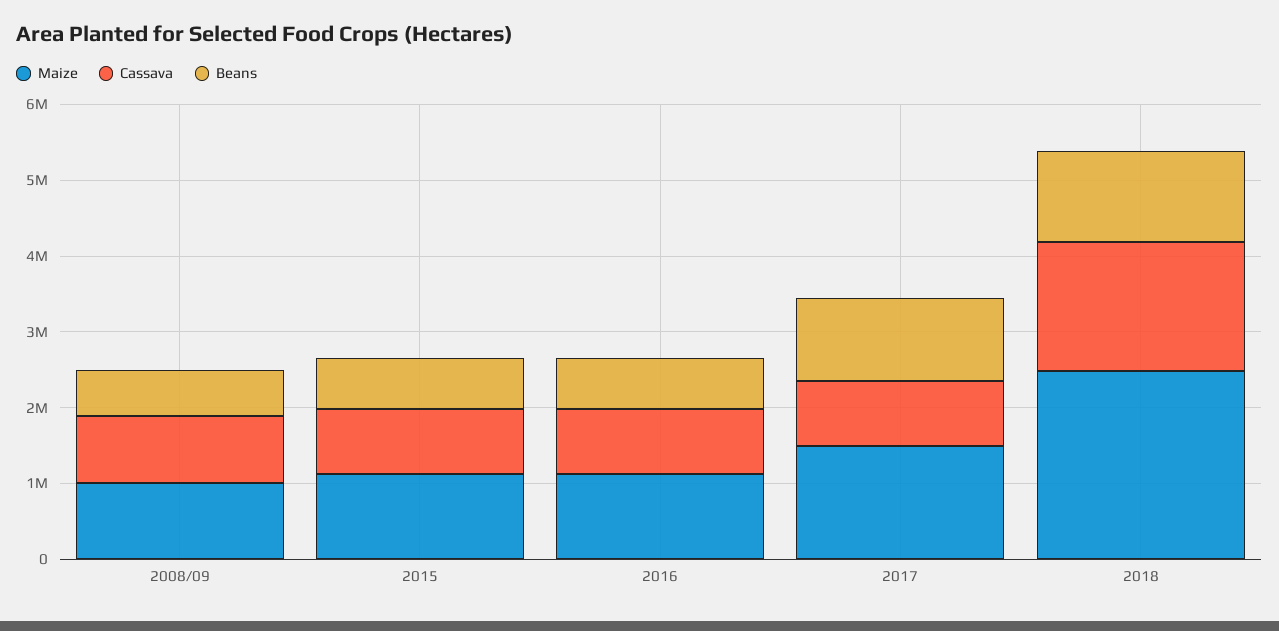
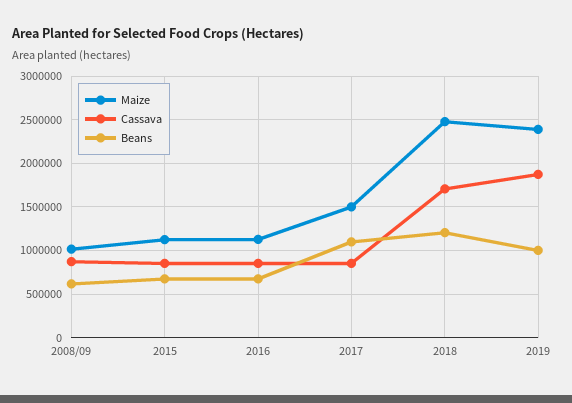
Maize, 2019: none -> 2400000
Cassava, 2019: none -> 1900000
Beans, 2019: none -> 1000000

